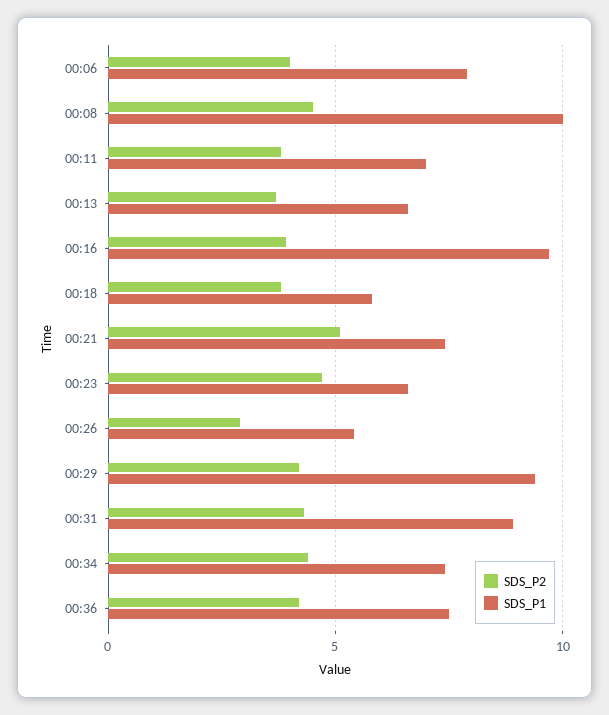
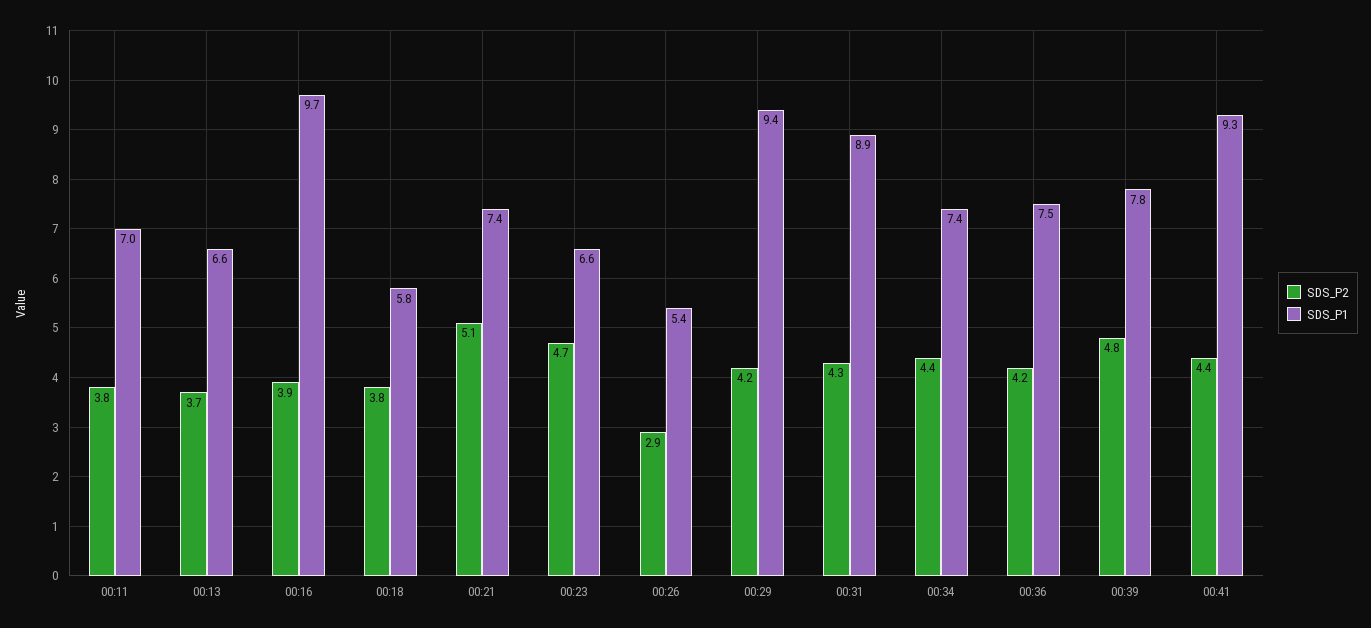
SDS_P2, 00:06: 4 -> none
SDS_P1, 00:06: 8 -> none
SDS_P2, 00:08: 4.5 -> none
SDS_P1, 00:08: 10 -> none
SDS_P2, 00:39: none -> 4.8
SDS_P1, 00:39: none -> 7.8
SDS_P2, 00:41: none -> 4.4
SDS_P1, 00:41: none -> 9.3

